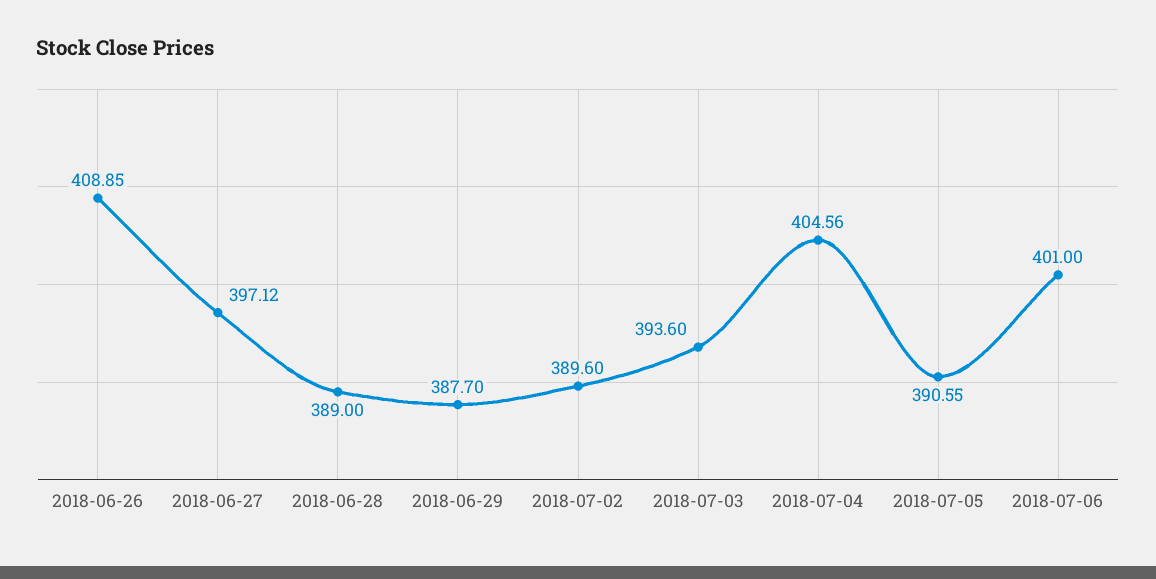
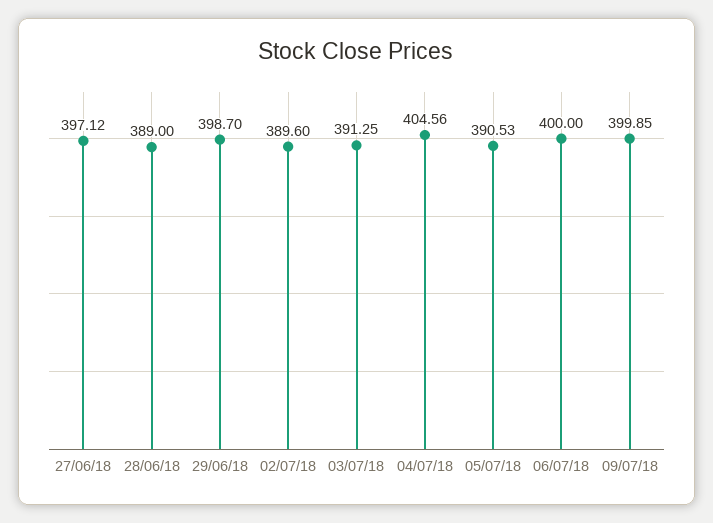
2018-06-26: 408.85 -> none
2018-06-29: 387.7 -> 398.7
2018-07-03: 393.6 -> 391.25
2018-07-05: 390.55 -> 390.53
2018-07-06: 401 -> 400
09/07/18: none -> 399.85

